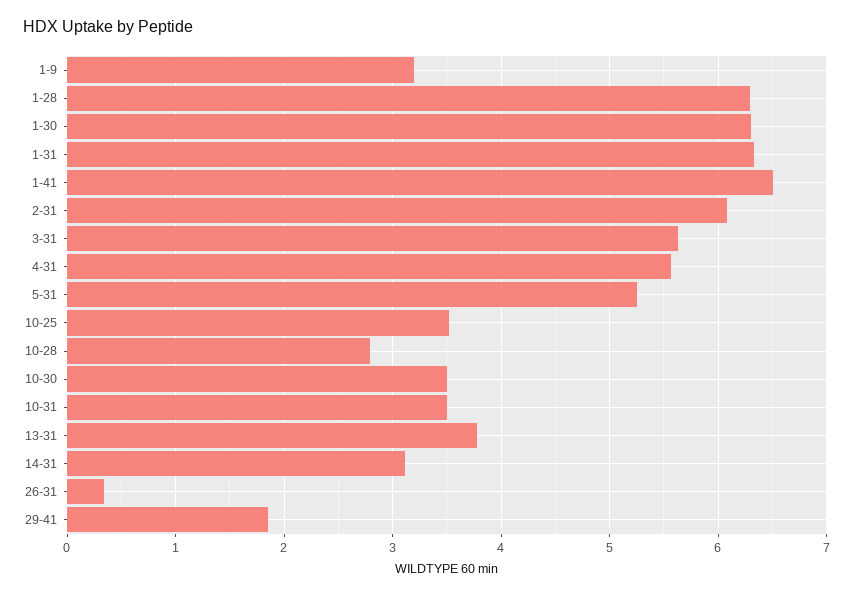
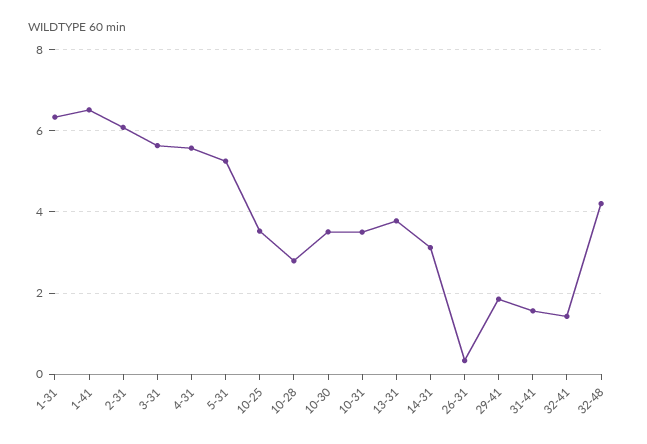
1-9: 3.2 -> none
1-28: 6.3 -> none
1-30: 6.3 -> none
31-41: none -> 1.6
32-41: none -> 1.4
32-48: none -> 4.2

